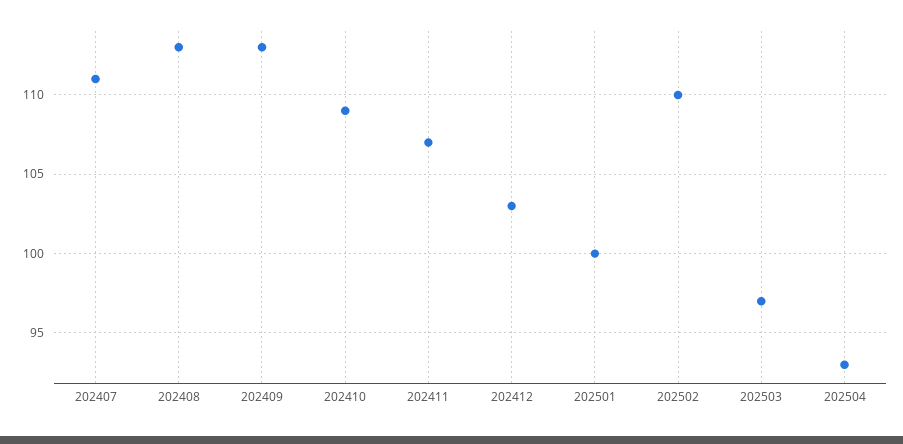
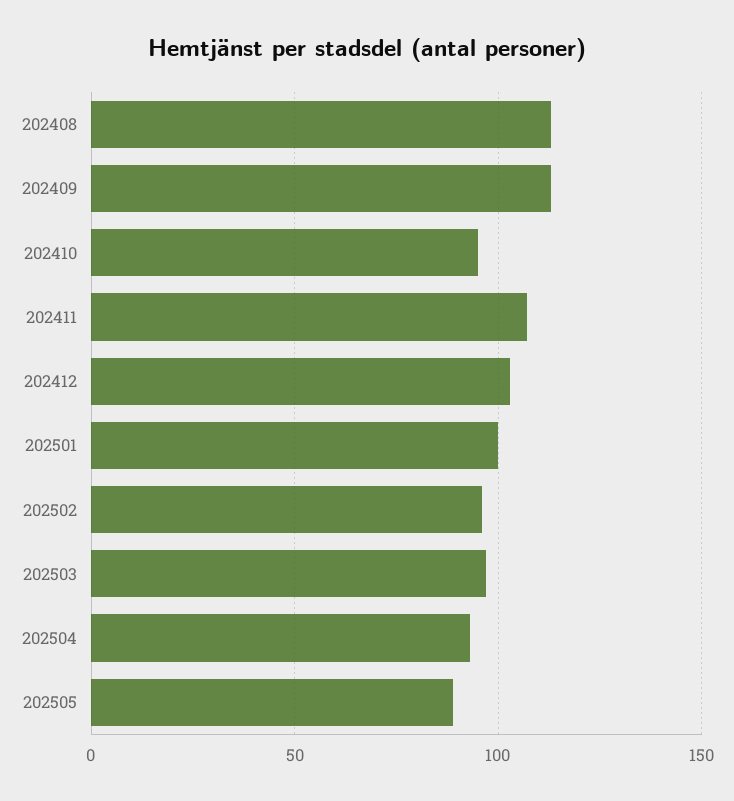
202407: 111 -> none
202410: 109 -> 95
202502: 110 -> 95
202505: none -> 90

